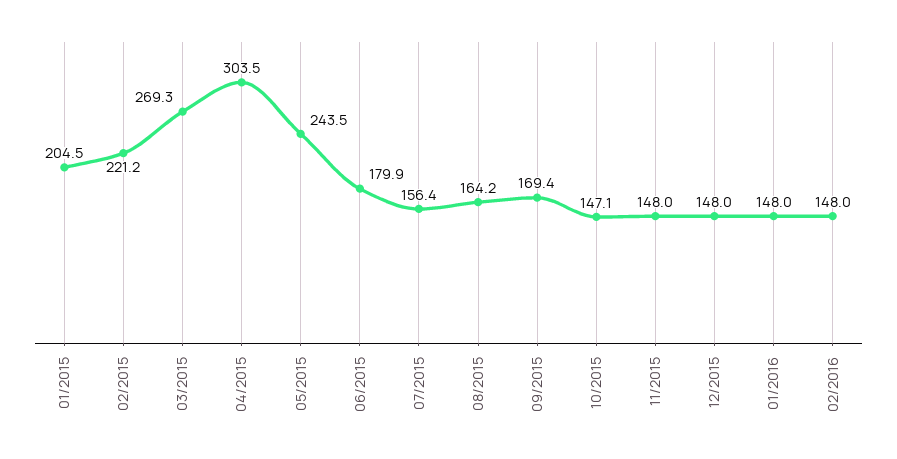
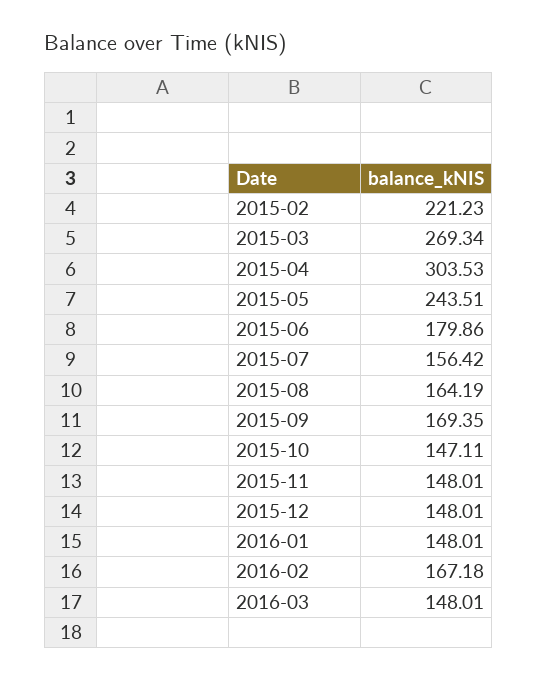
01/2015: 204.5 -> none
02/2016: 148 -> 167.18
2016-03: none -> 148.01

